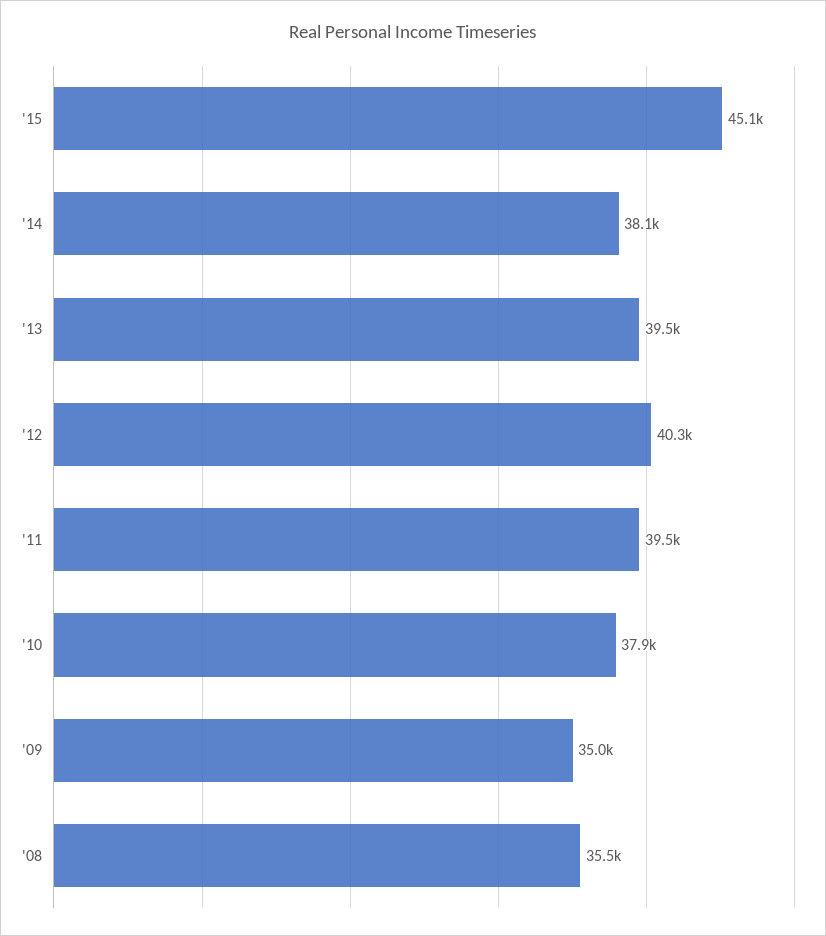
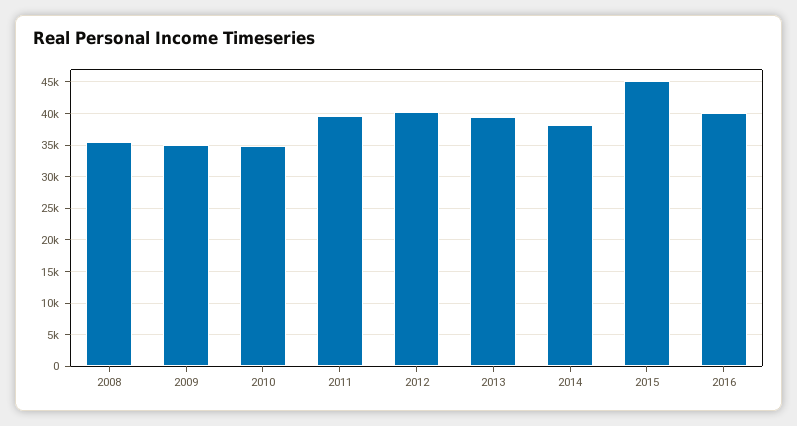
'10: 37900 -> 35000
2016: none -> 40000

